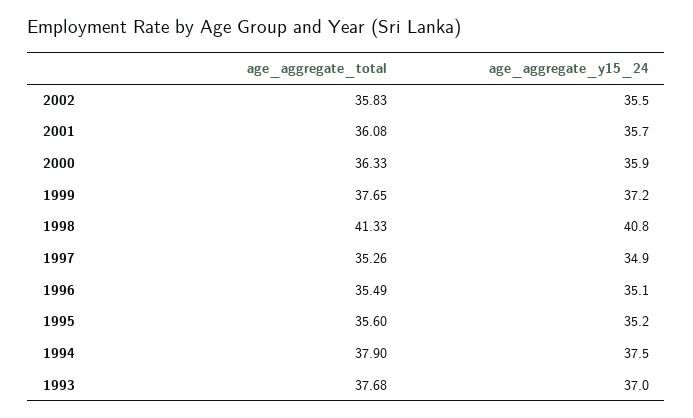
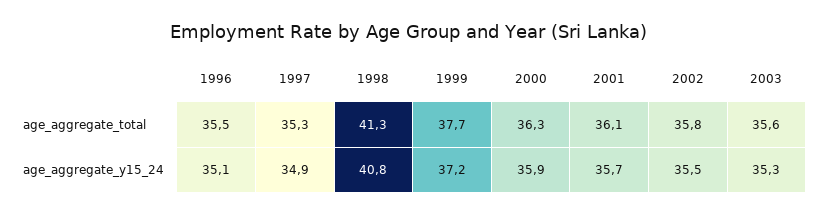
age_aggregate_total, 1995: 35.6 -> none
age_aggregate_y15_24, 1995: 35.2 -> none
age_aggregate_total, 1994: 37.9 -> none
age_aggregate_y15_24, 1994: 37.5 -> none
age_aggregate_total, 1993: 37.68 -> none
age_aggregate_y15_24, 1993: 37 -> none
age_aggregate_total, 2003: none -> 35.6
age_aggregate_y15_24, 2003: none -> 35.3

